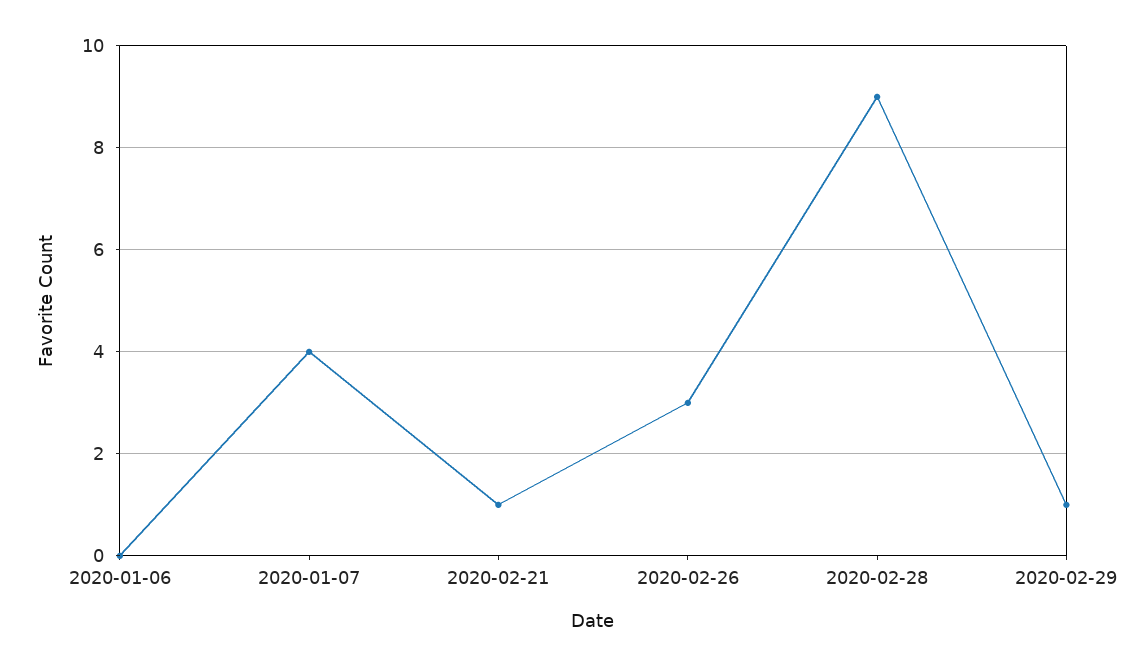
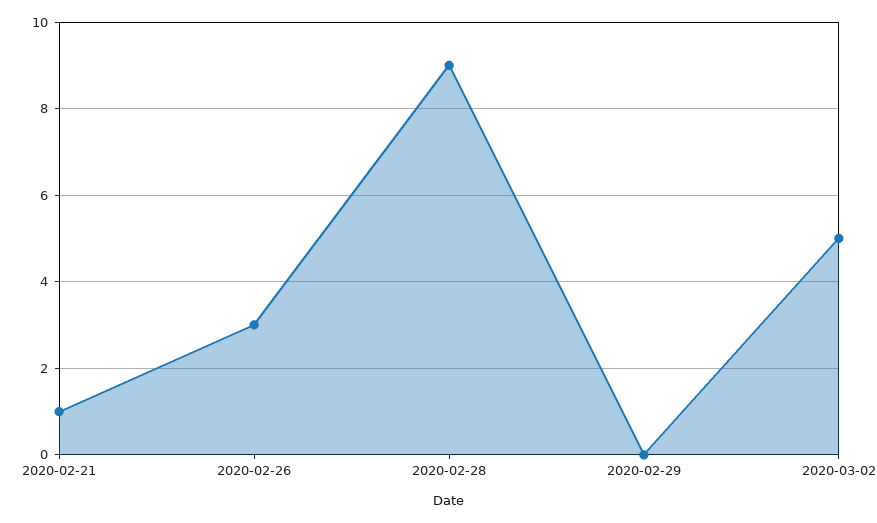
2020-01-06: 0 -> none
2020-01-07: 4 -> none
2020-02-29: 1 -> 0
2020-03-02: none -> 5

